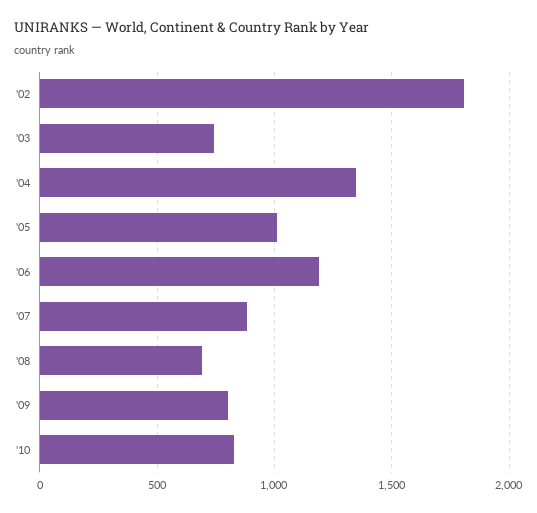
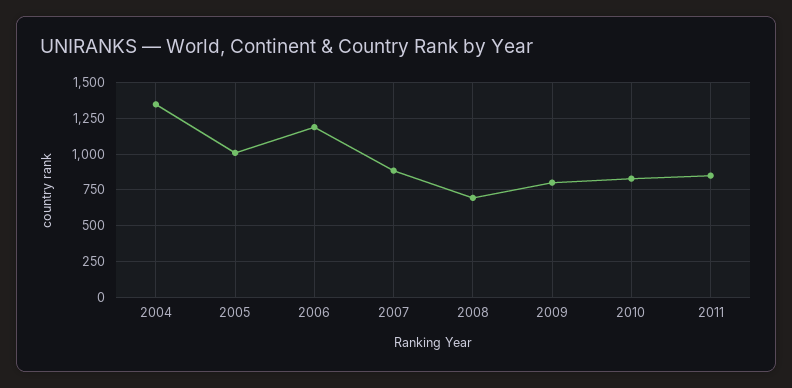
'02: 1800 -> none
'03: 750 -> none
2011: none -> 850

